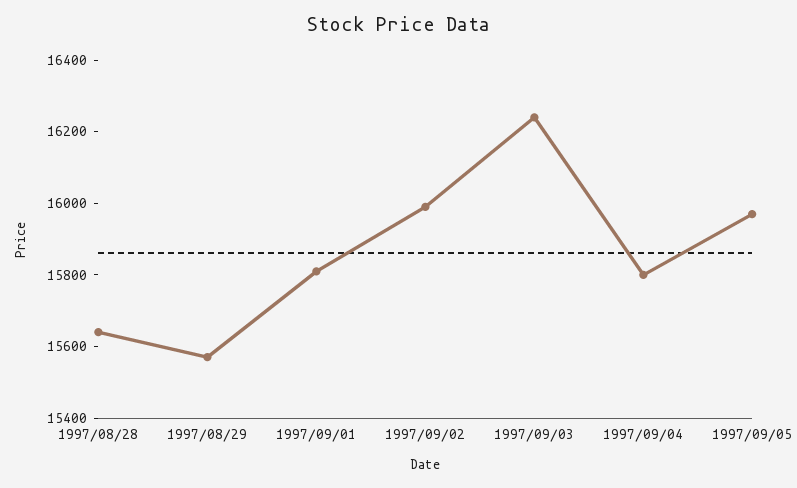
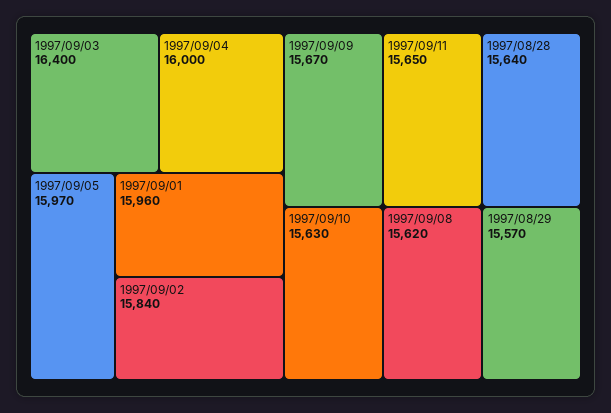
1997/09/01: 15800 -> 15960
1997/09/02: 16000 -> 15840
1997/09/03: 16250 -> 16400
1997/09/04: 15800 -> 16000
1997/09/09: none -> 15670
1997/09/11: none -> 15650
1997/09/10: none -> 15630
1997/09/08: none -> 15620

